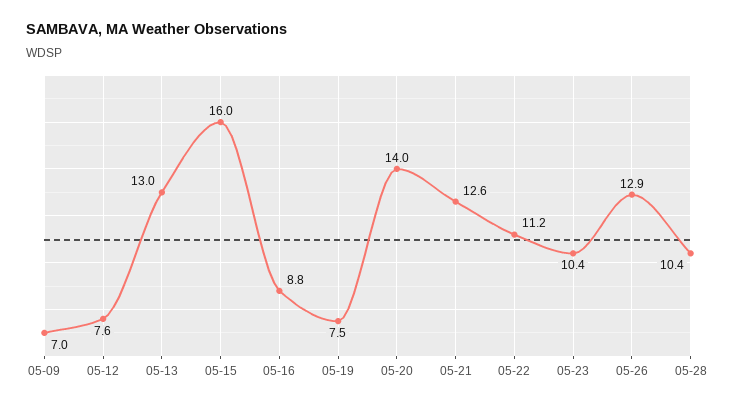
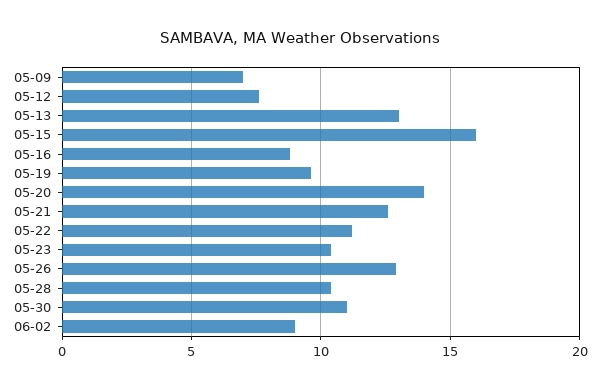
05-19: 7.5 -> 9.5
05-30: none -> 11
06-02: none -> 9

